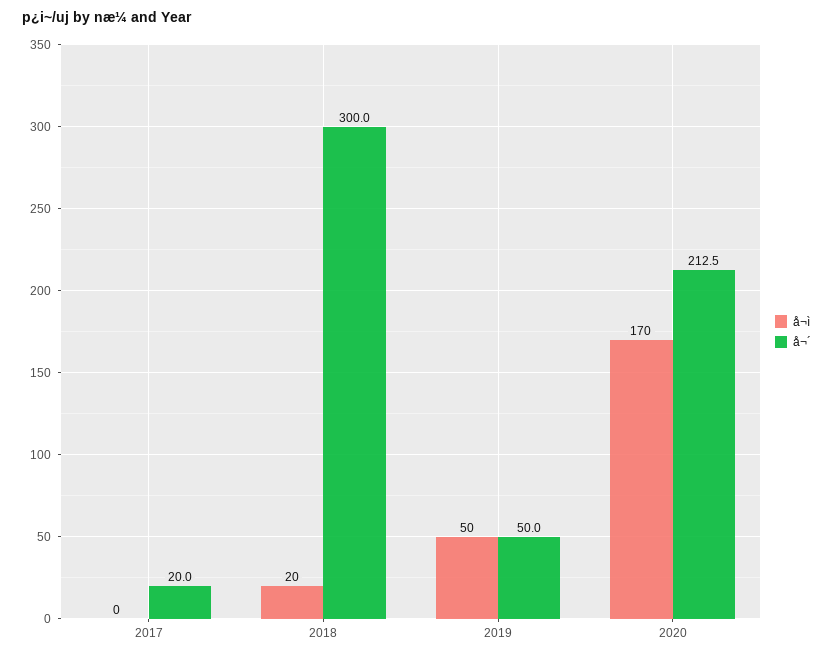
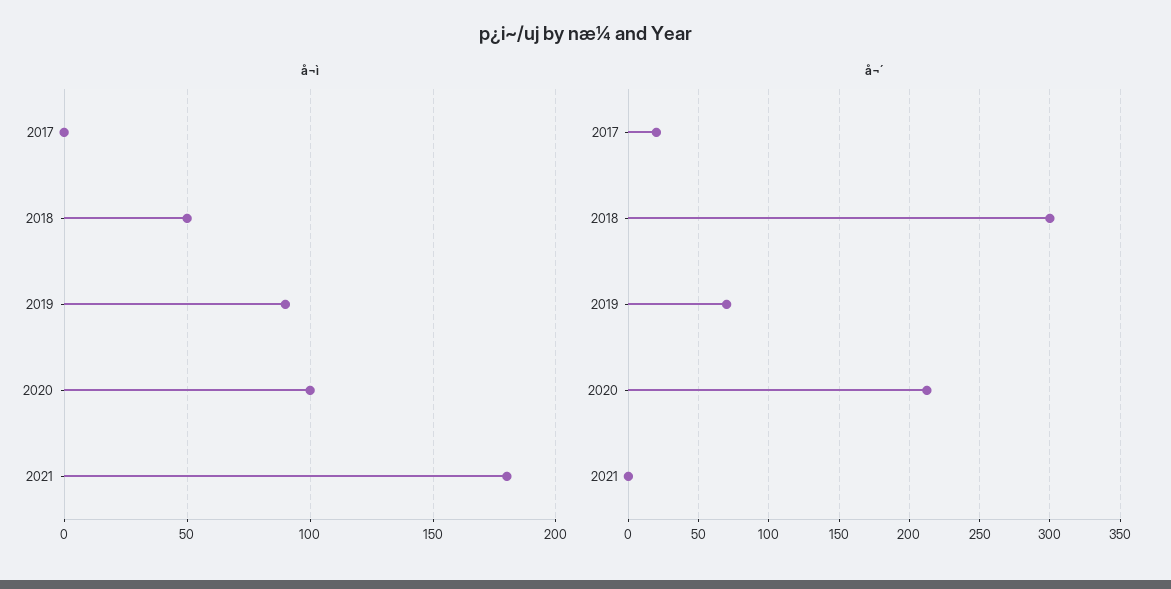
å¬ì, 2018: 20 -> 50
å¬ì, 2019: 50 -> 90
å¬´, 2019: 50 -> 70
å¬ì, 2020: 170 -> 100
å¬ì, 2021: none -> 180
å¬´, 2021: none -> 0

